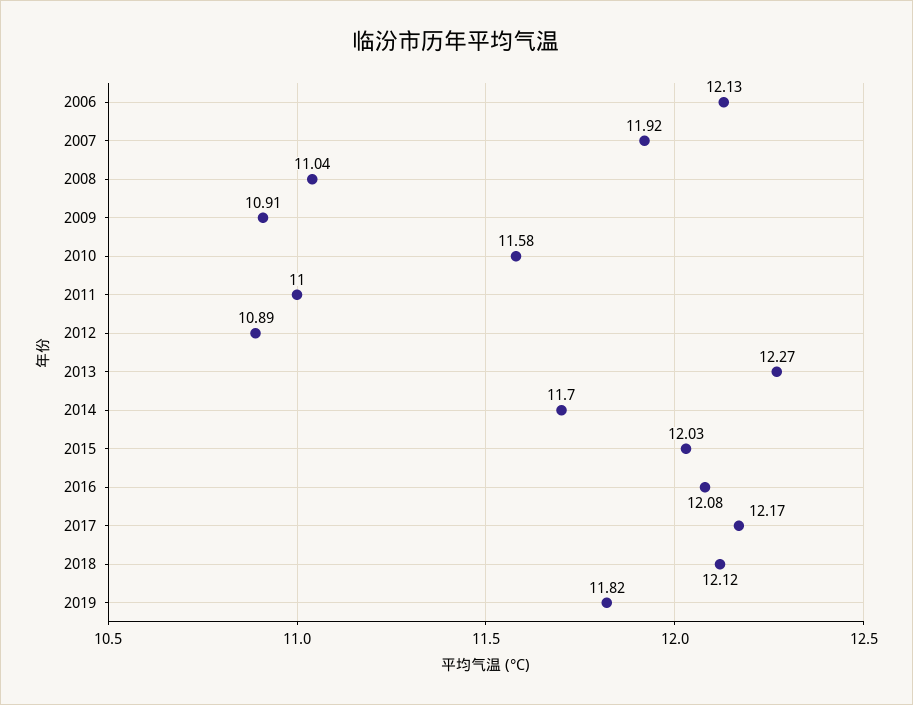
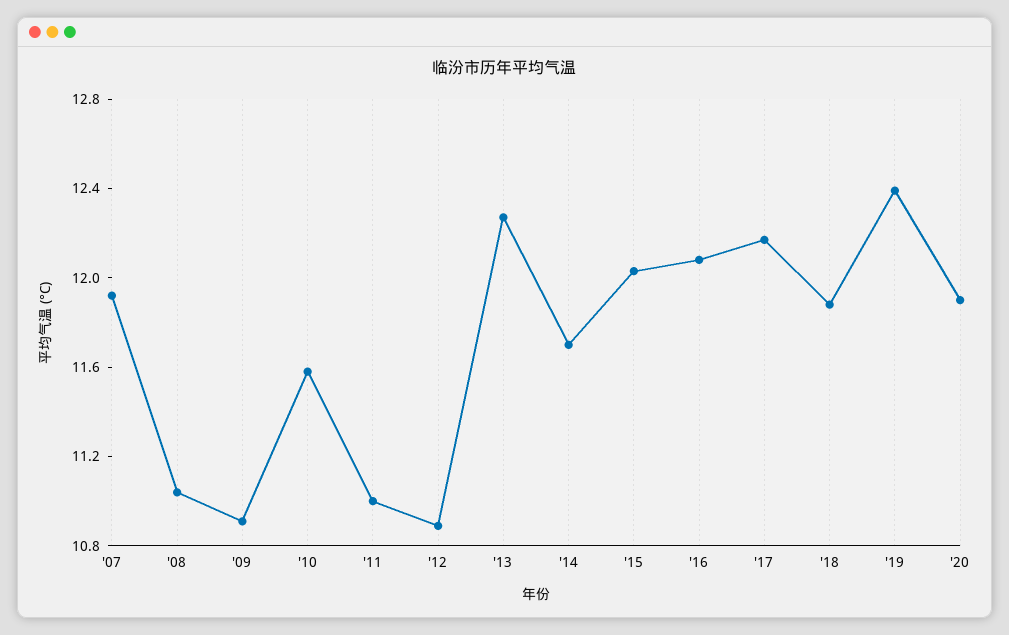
2006: 12.13 -> none
2018: 12.12 -> 11.9
2019: 11.82 -> 12.4
'20: none -> 11.9

